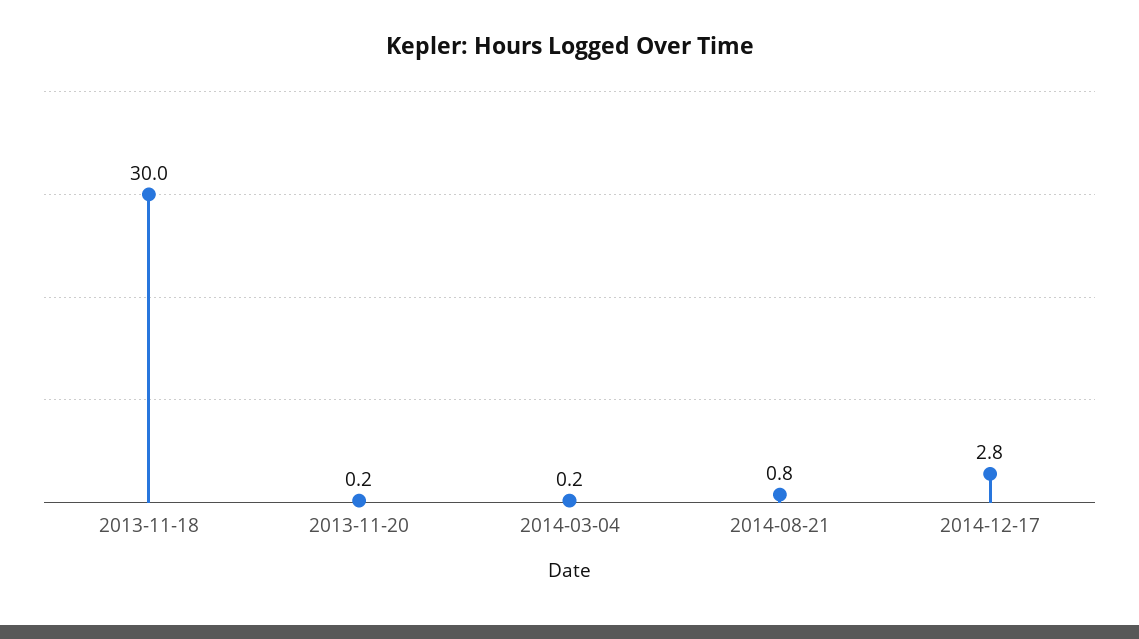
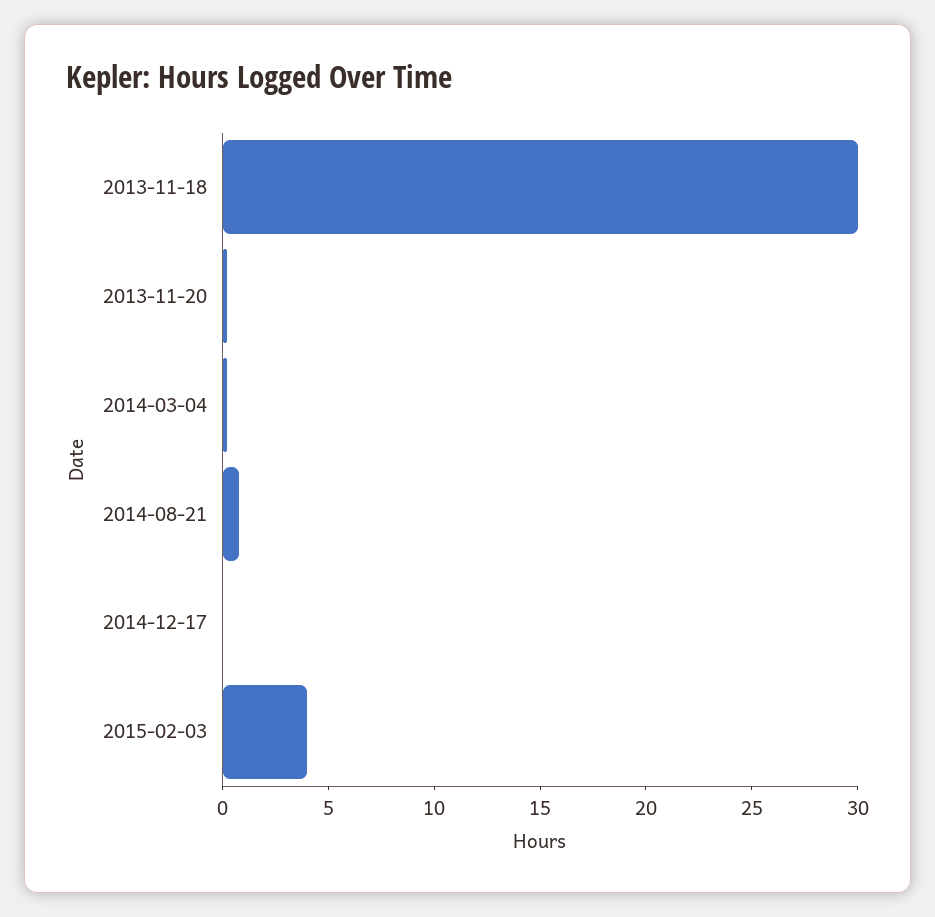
2014-12-17: 2.8 -> 0
2015-02-03: none -> 4

